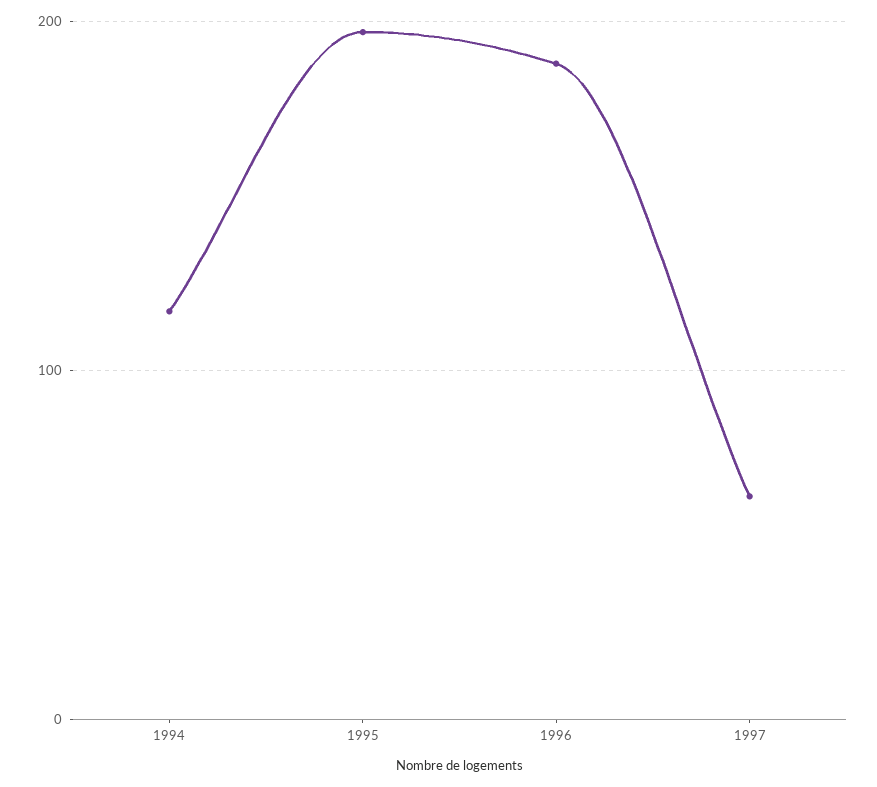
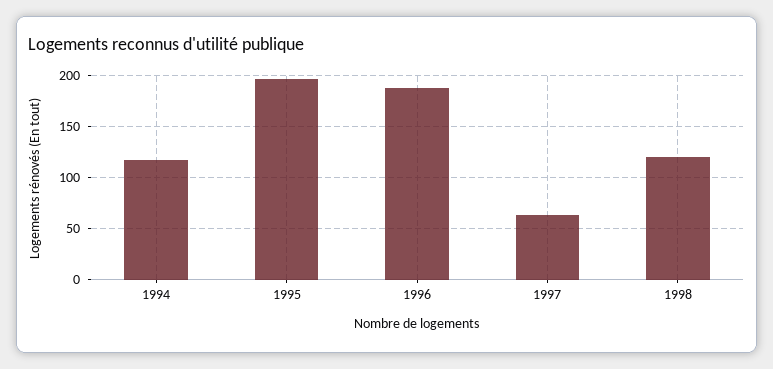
1998: none -> 120

